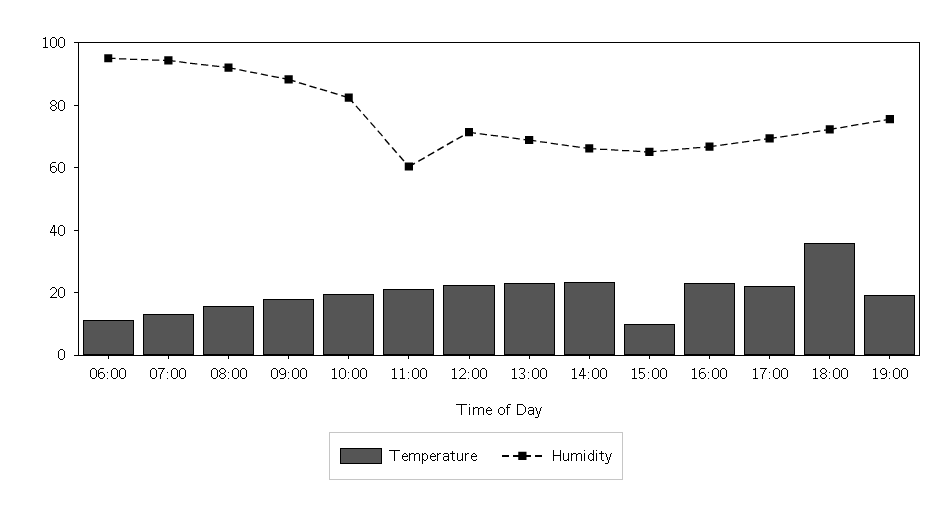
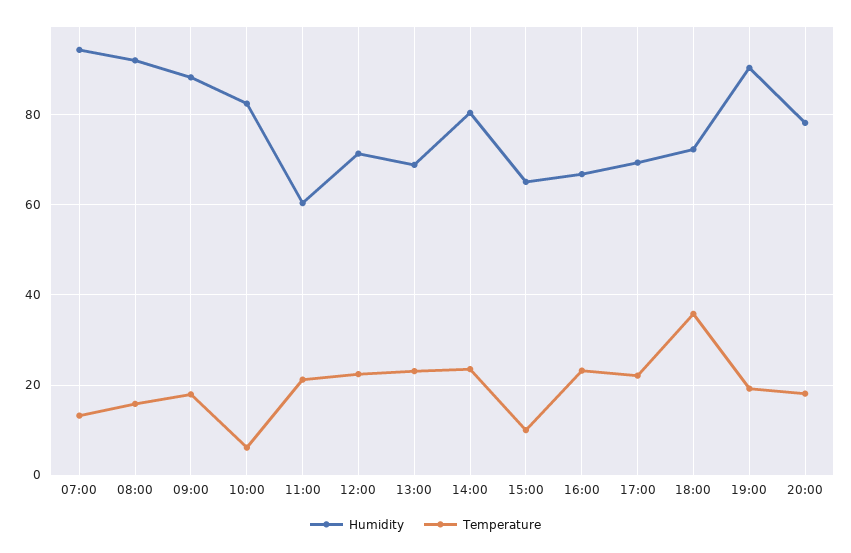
Temperature, 06:00: 10 -> none
Humidity, 06:00: 95 -> none
Temperature, 10:00: 20 -> 6
Humidity, 14:00: 65 -> 80
Humidity, 19:00: 75 -> 90
Humidity, 20:00: none -> 78
Temperature, 20:00: none -> 18

